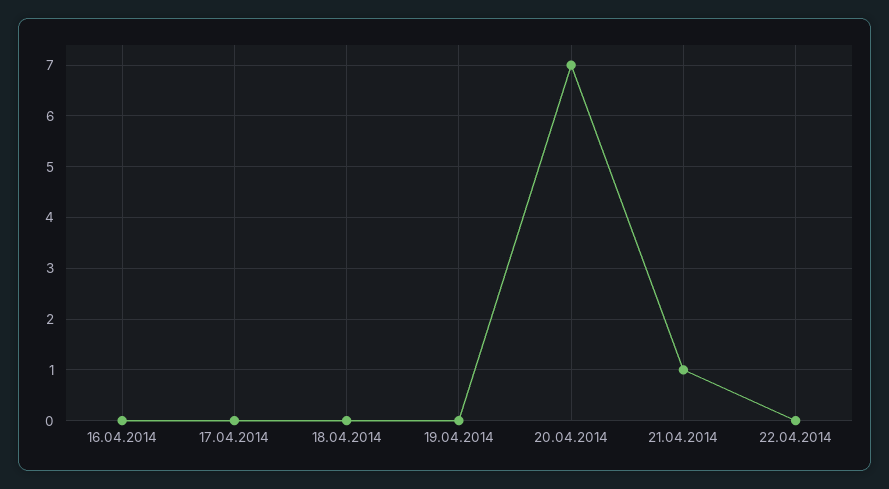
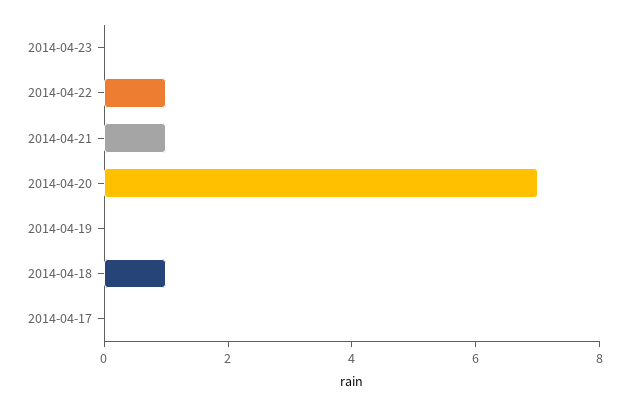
16.04.2014: 0 -> none
18.04.2014: 0 -> 1
22.04.2014: 0 -> 1
2014-04-23: none -> 0

